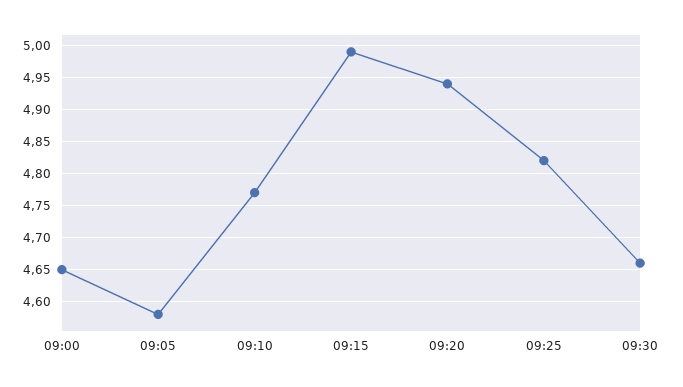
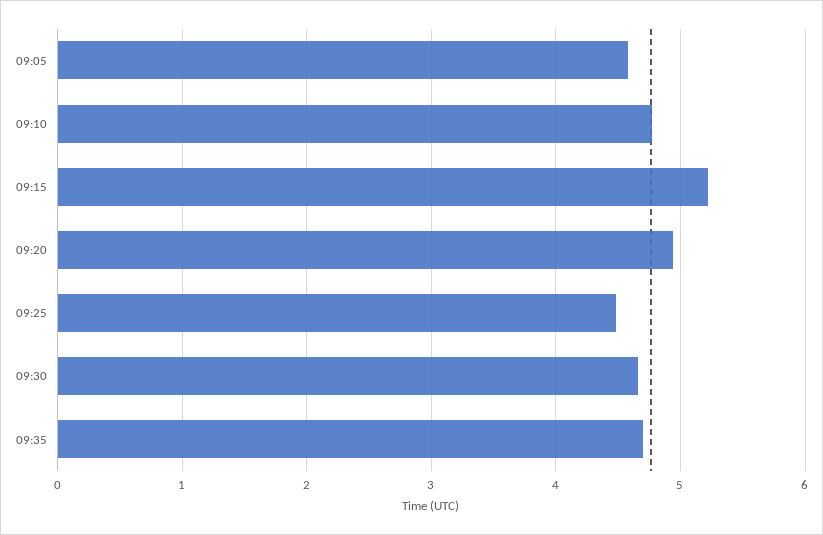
09:00: 4.65 -> none
09:15: 4.99 -> 5.2
09:25: 4.82 -> 4.5
09:35: none -> 4.7

